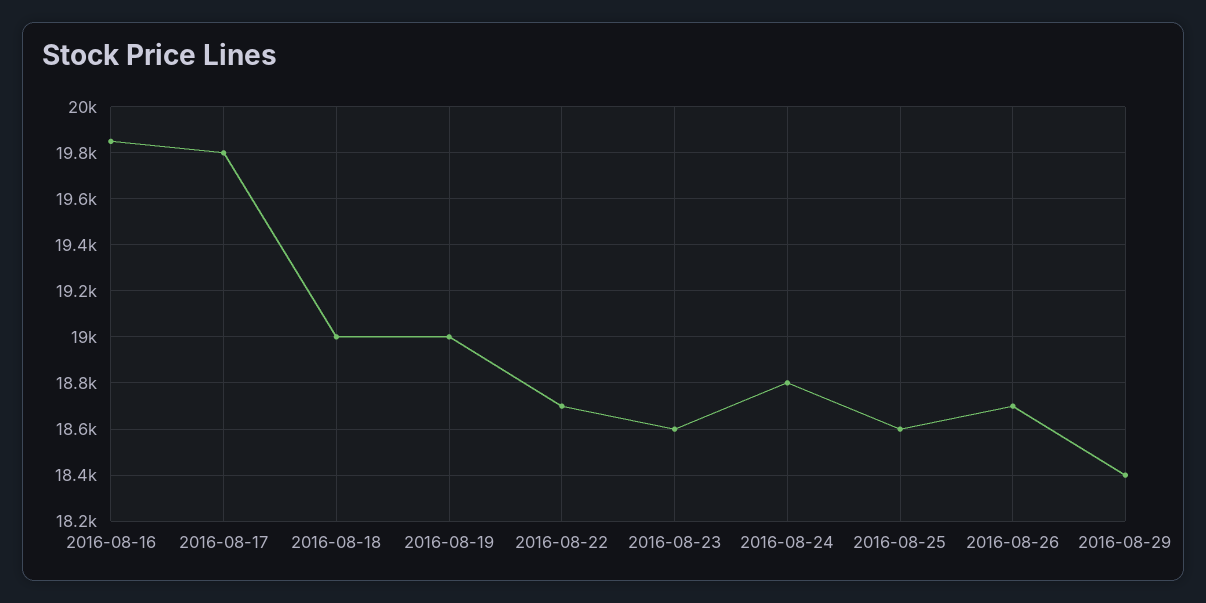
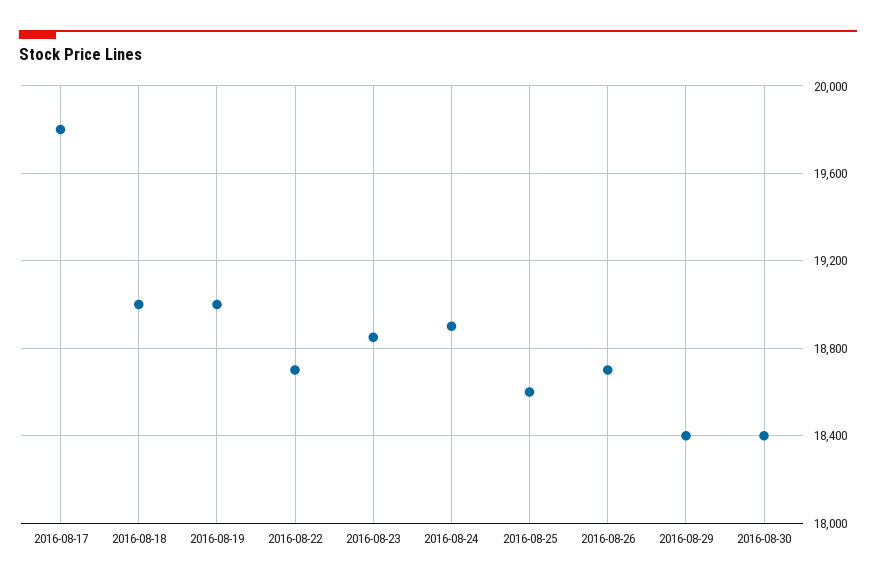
2016-08-16: 19850 -> none
2016-08-23: 18600 -> 18850
2016-08-24: 18800 -> 18900
2016-08-30: none -> 18400

